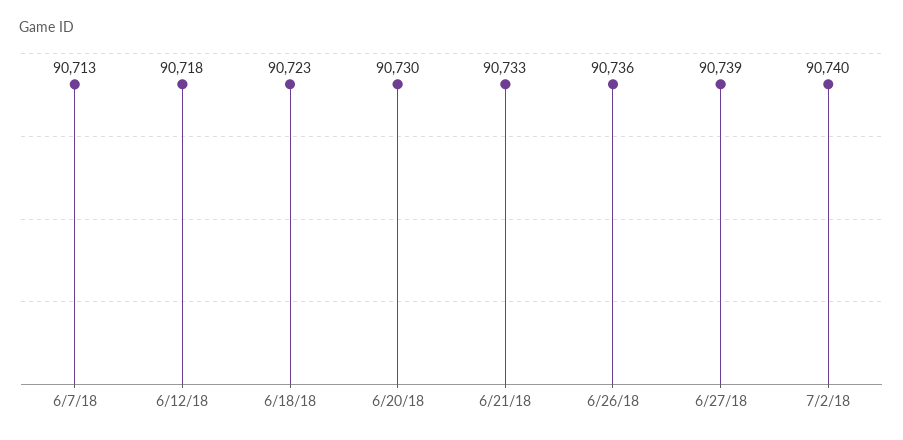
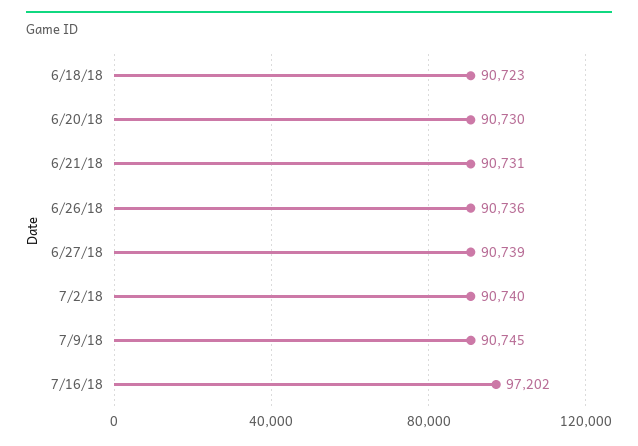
6/7/18: 90713 -> none
6/12/18: 90718 -> none
6/21/18: 90733 -> 90731
7/9/18: none -> 90745
7/16/18: none -> 97202

